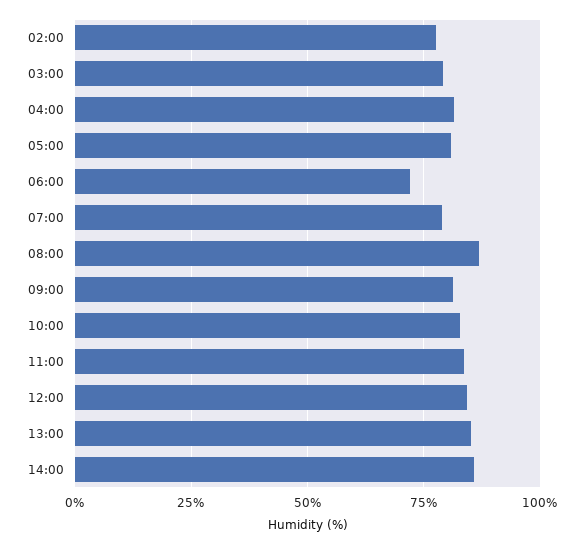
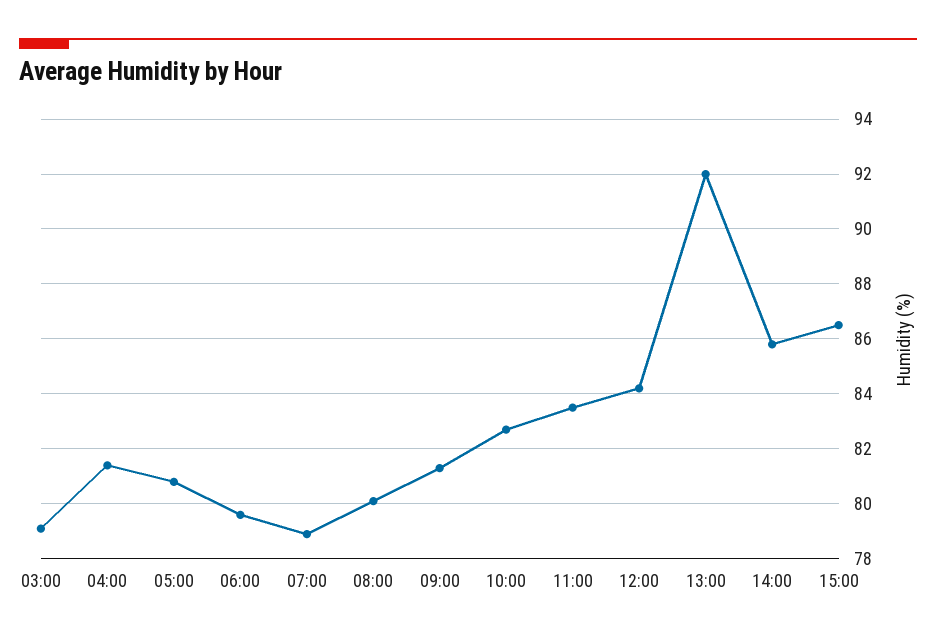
02:00: 77.5 -> none
06:00: 72.5 -> 79.5
08:00: 87.5 -> 80
13:00: 85 -> 92
15:00: none -> 86.5

